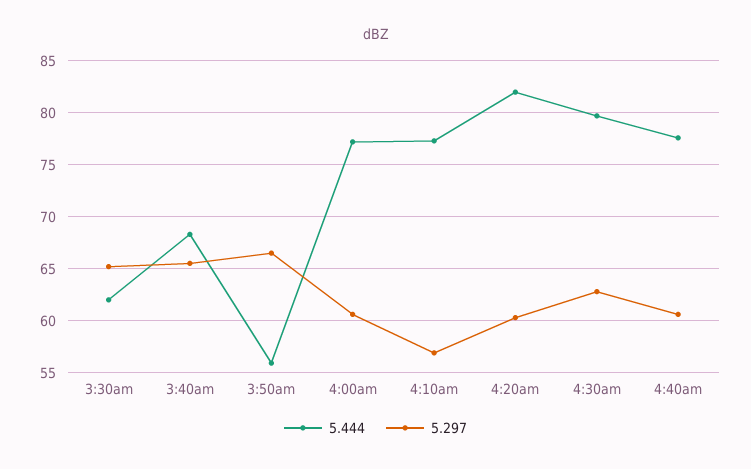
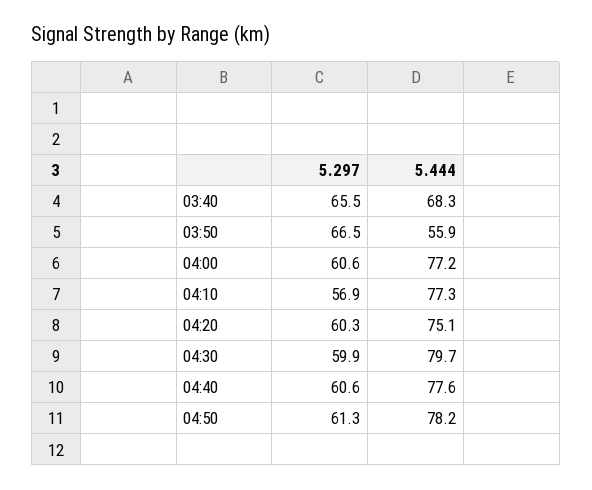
5.444, 3:30am: 62 -> none
5.297, 3:30am: 65 -> none
5.444, 4:20am: 82 -> 75.1
5.297, 4:30am: 63 -> 59.9
5.297, 04:50: none -> 61.3
5.444, 04:50: none -> 78.2

